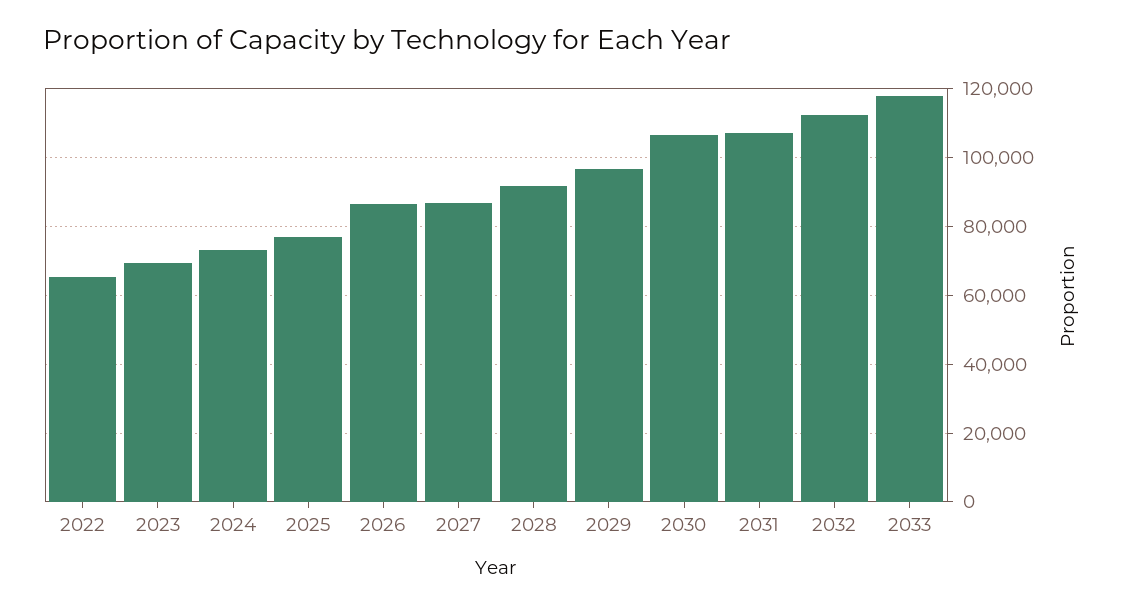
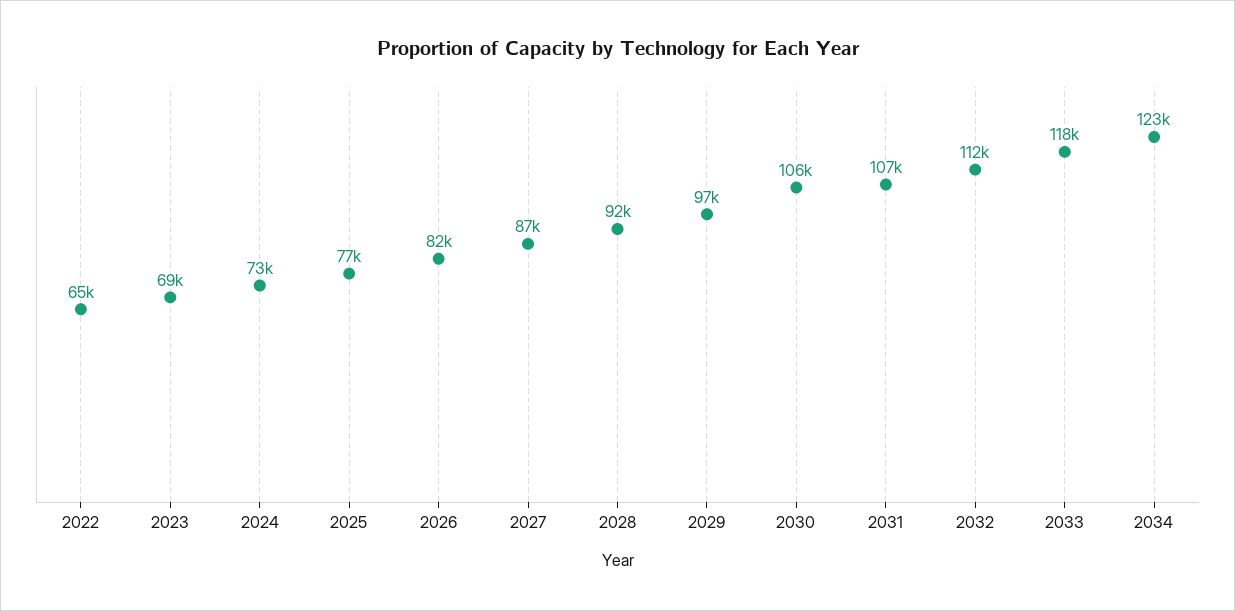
2026: 86000 -> 82000
2034: none -> 123000

